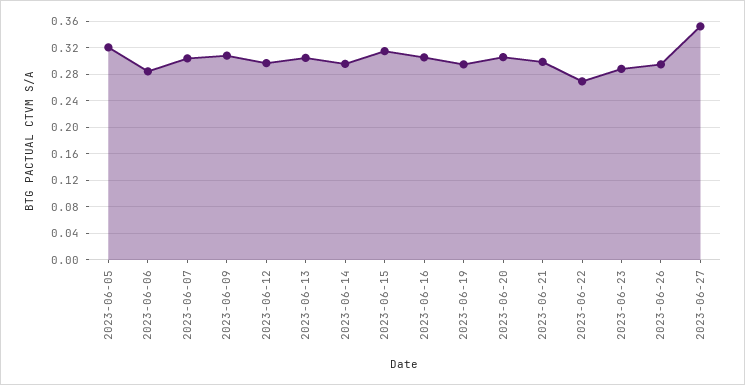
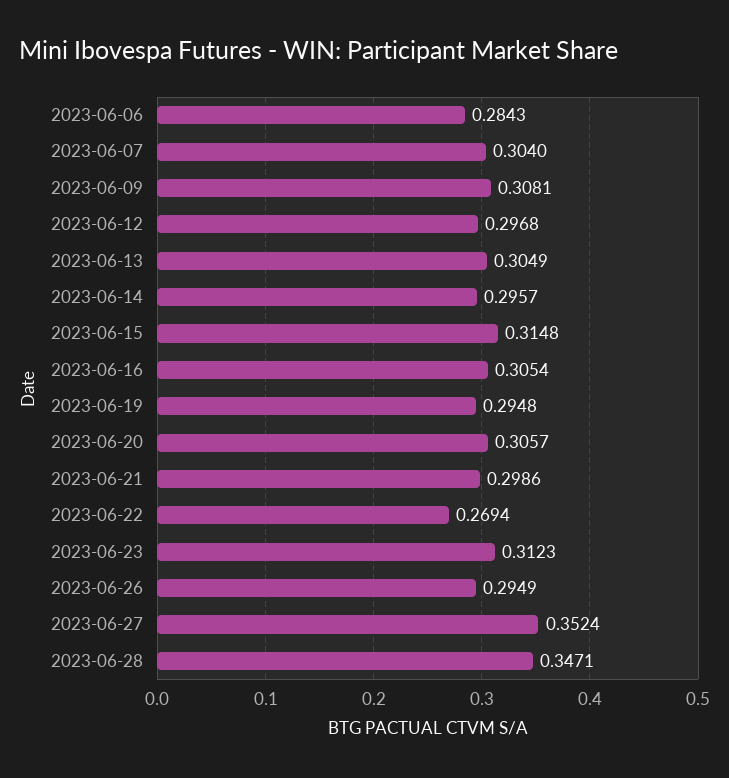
2023-06-05: 0.32 -> none
2023-06-23: 0.29 -> 0.3123
2023-06-28: none -> 0.3471

